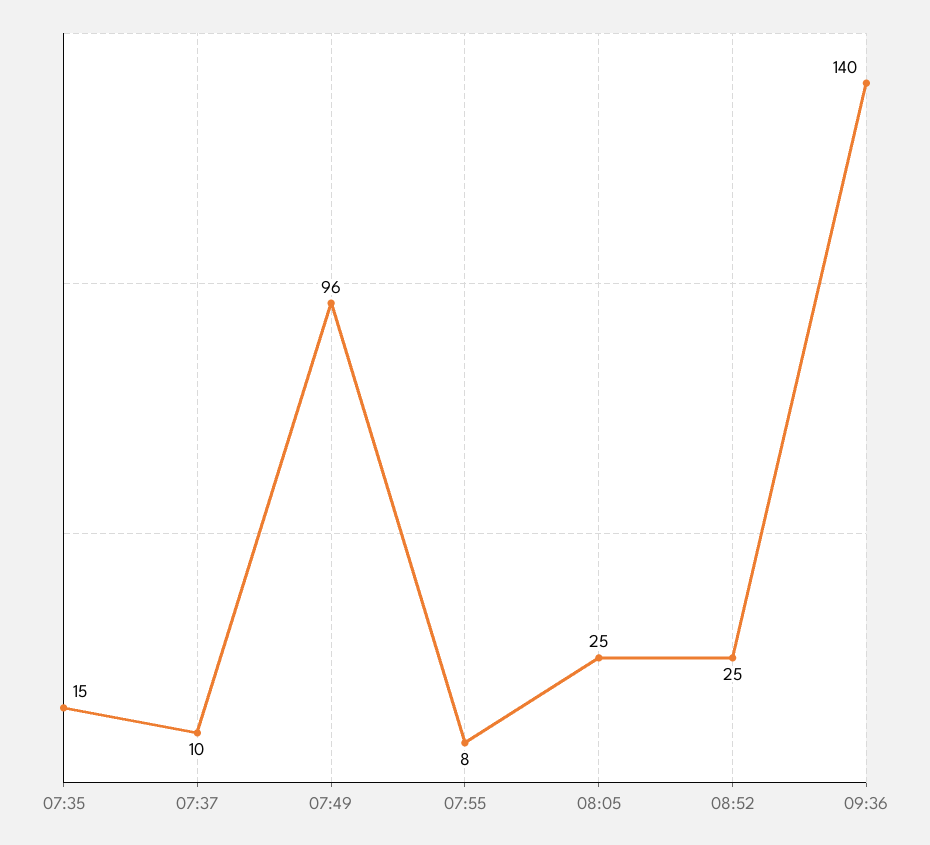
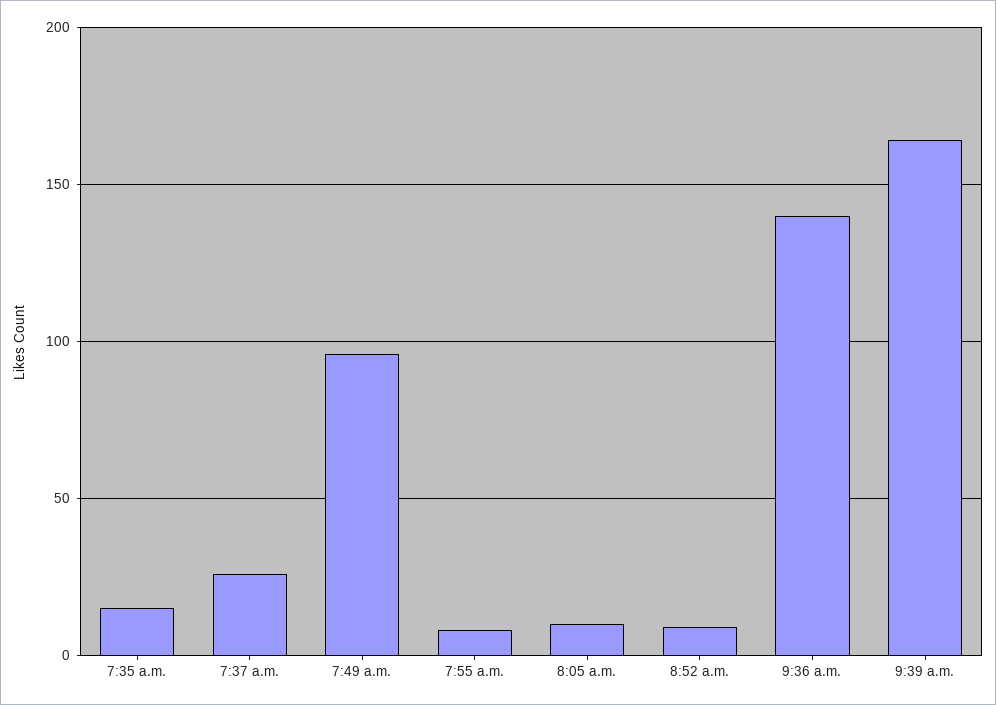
07:37: 10 -> 25
08:05: 25 -> 10
08:52: 25 -> 10
9:39 a.m.: none -> 165

